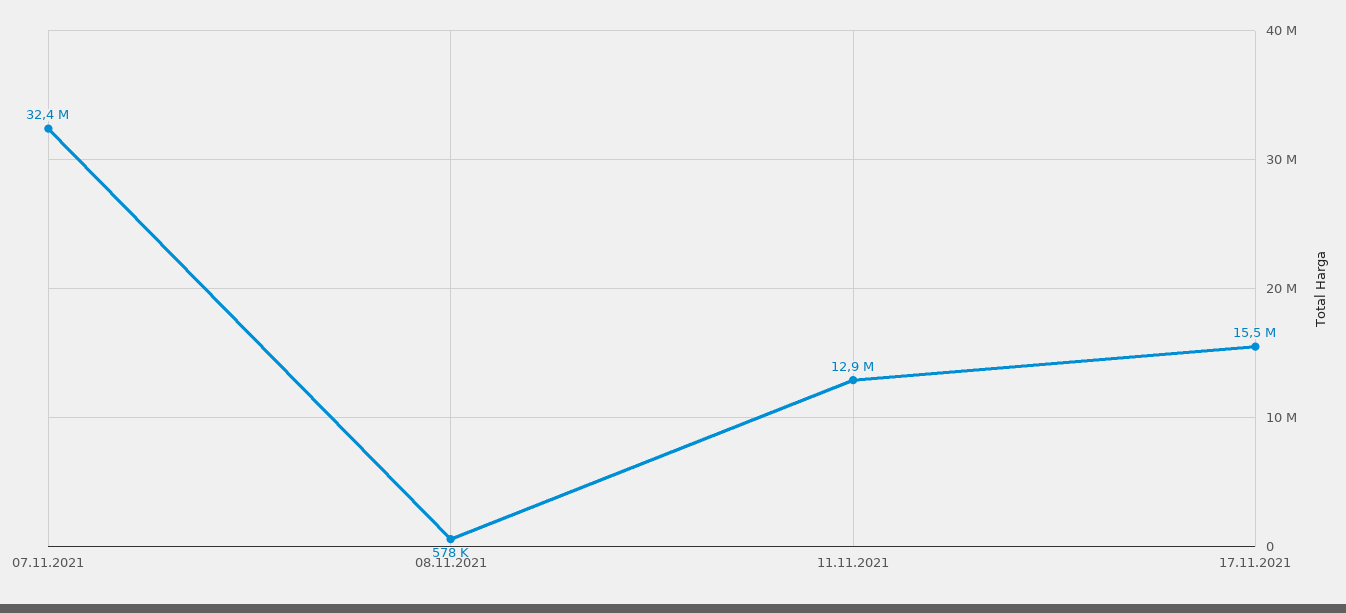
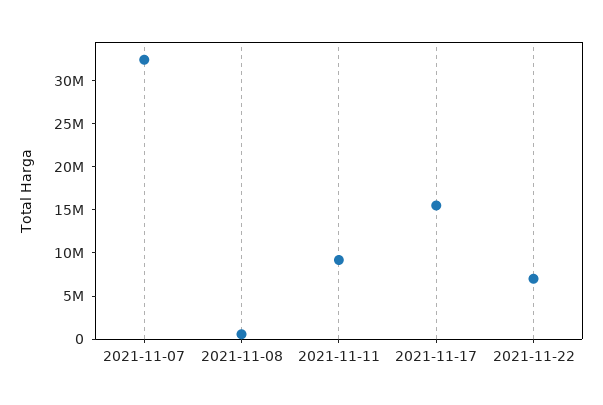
11.11.2021: 12900000 -> 9000000
2021-11-22: none -> 7000000

